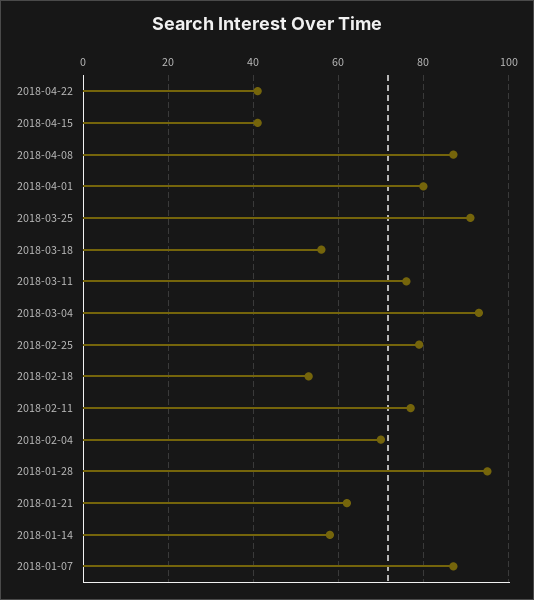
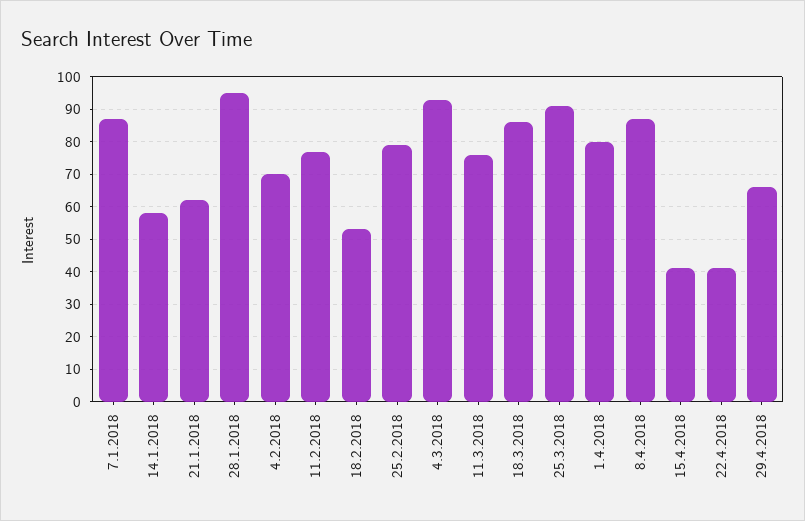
2018-03-18: 55 -> 85
29.4.2018: none -> 65

